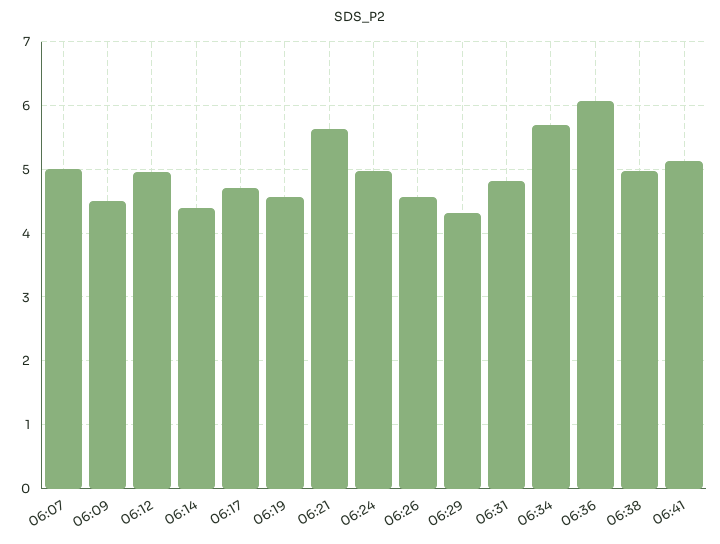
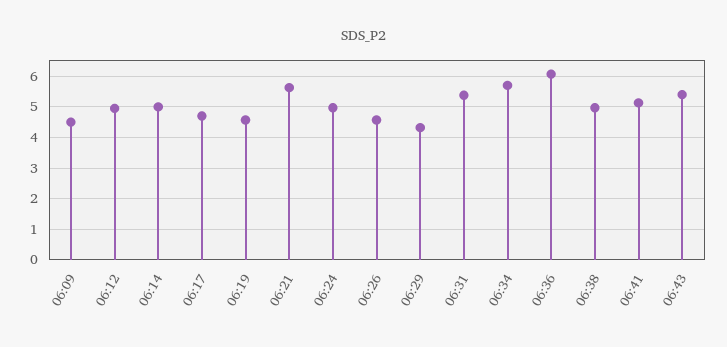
06:07: 5 -> none
06:14: 4.4 -> 5
06:31: 4.8 -> 5.4
06:43: none -> 5.4

